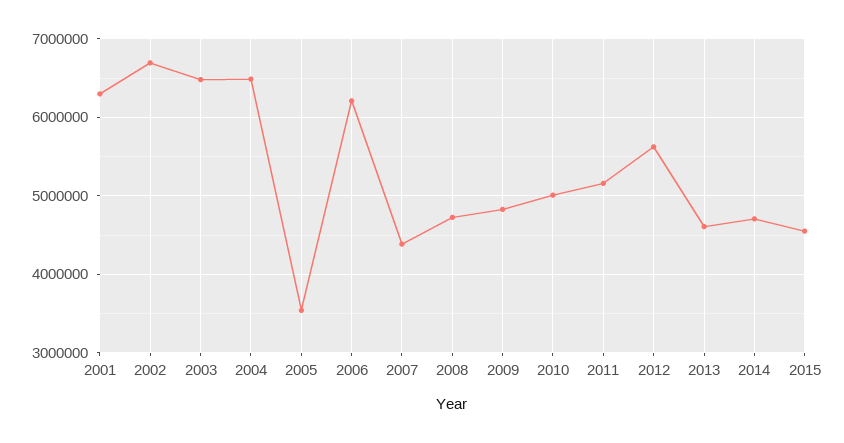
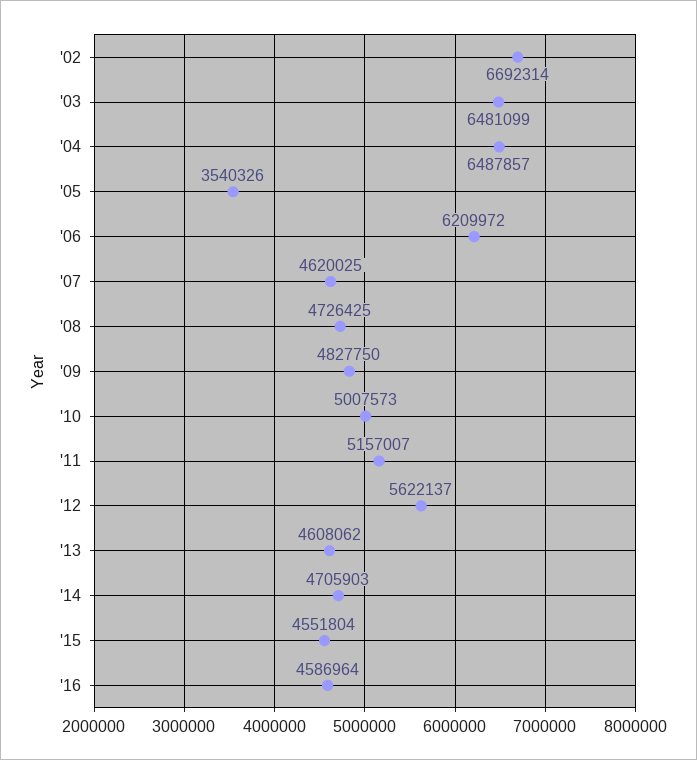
2001: 6300000 -> none
2007: 4400000 -> 4620025
'16: none -> 4586964

